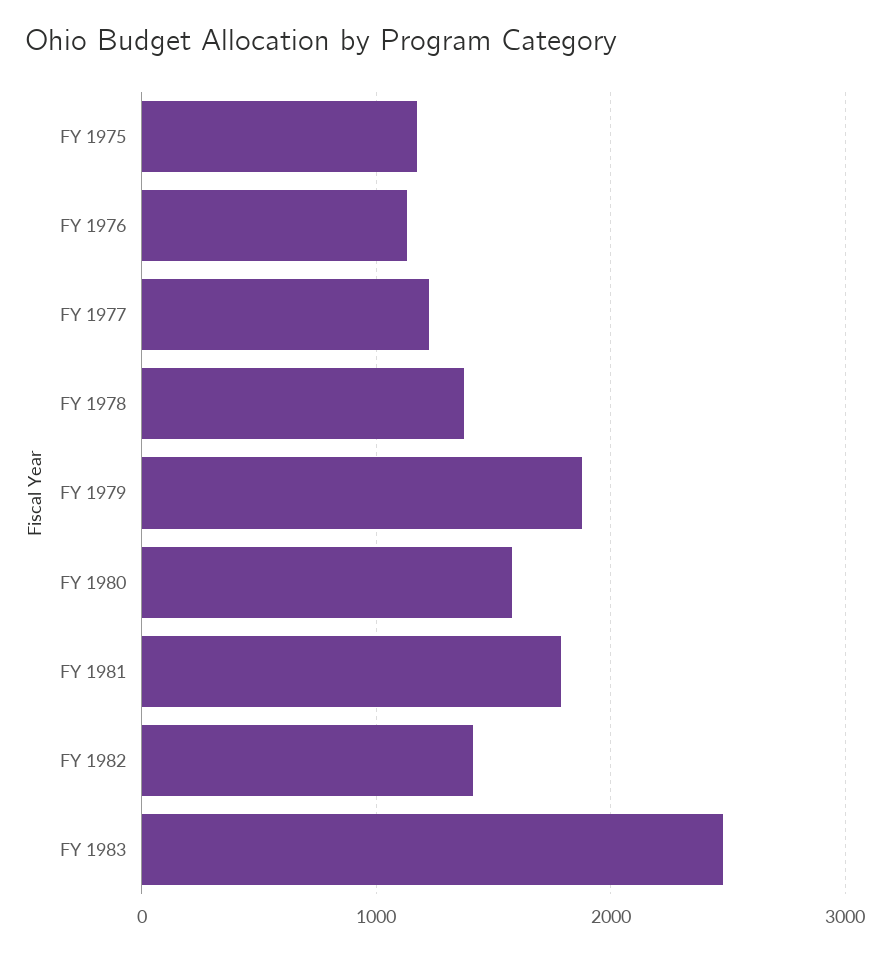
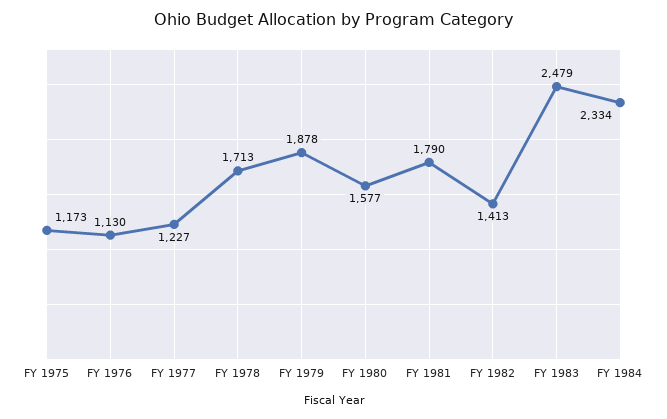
FY 1978: 1400 -> 1713
FY 1984: none -> 2334

